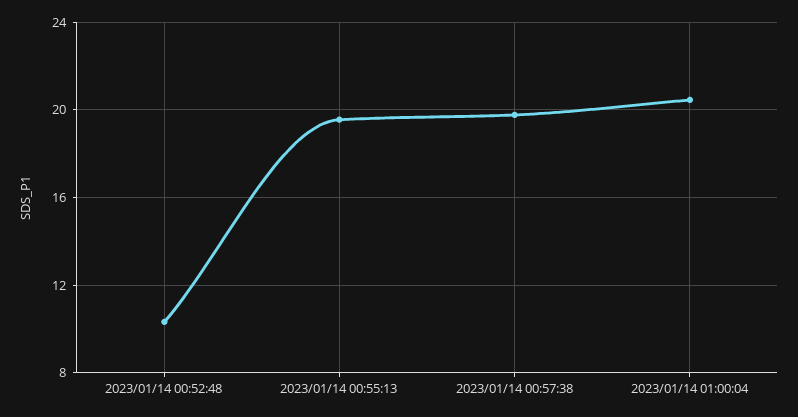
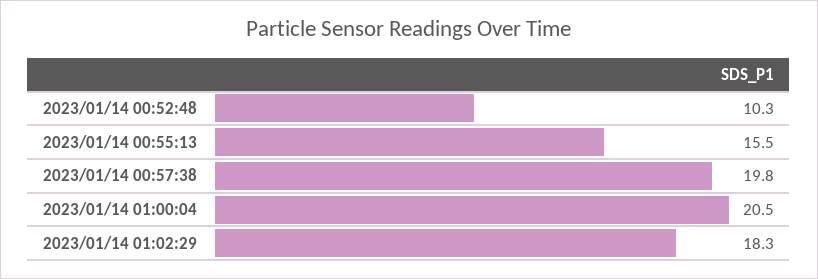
2023/01/14 00:55:13: 19.5 -> 15.5
2023/01/14 01:02:29: none -> 18.3

